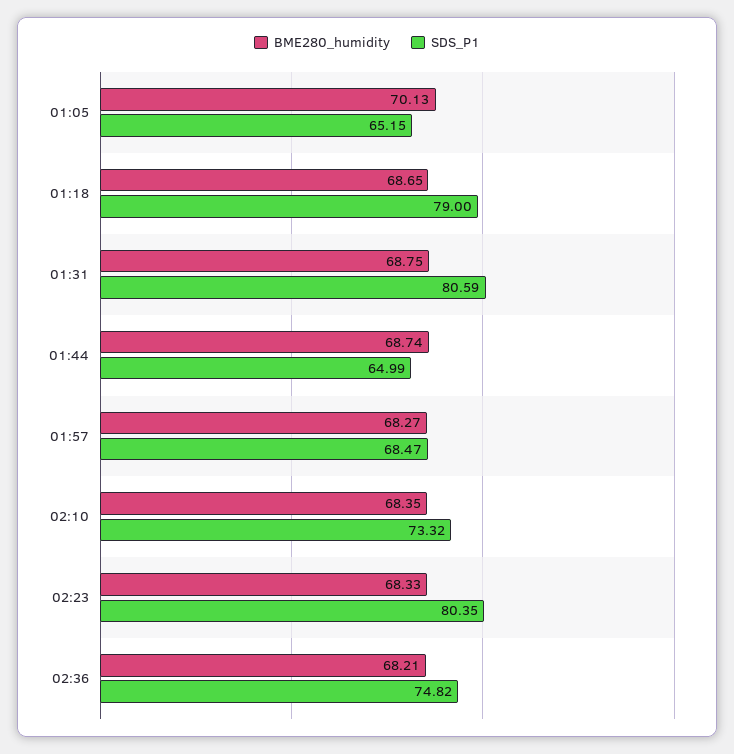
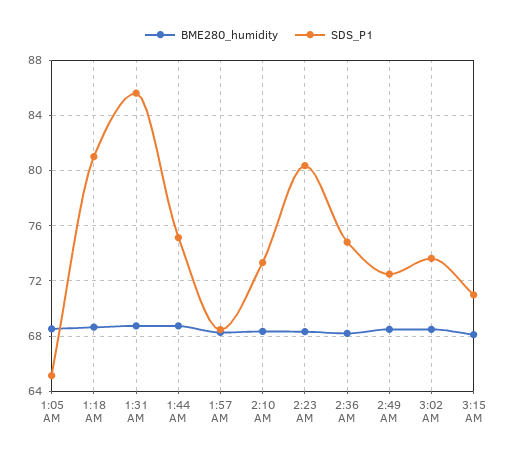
BME280_humidity, 01:05: 70.13 -> 68.5
SDS_P1, 01:18: 79 -> 81
SDS_P1, 01:31: 80.59 -> 85.5
SDS_P1, 01:44: 64.99 -> 75
BME280_humidity, 2:49 AM: none -> 68.5
SDS_P1, 2:49 AM: none -> 72.5
BME280_humidity, 3:02 AM: none -> 68.5
SDS_P1, 3:02 AM: none -> 73.5
BME280_humidity, 3:15 AM: none -> 68
SDS_P1, 3:15 AM: none -> 71

